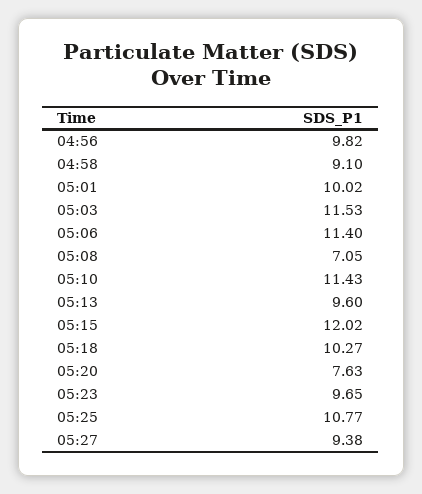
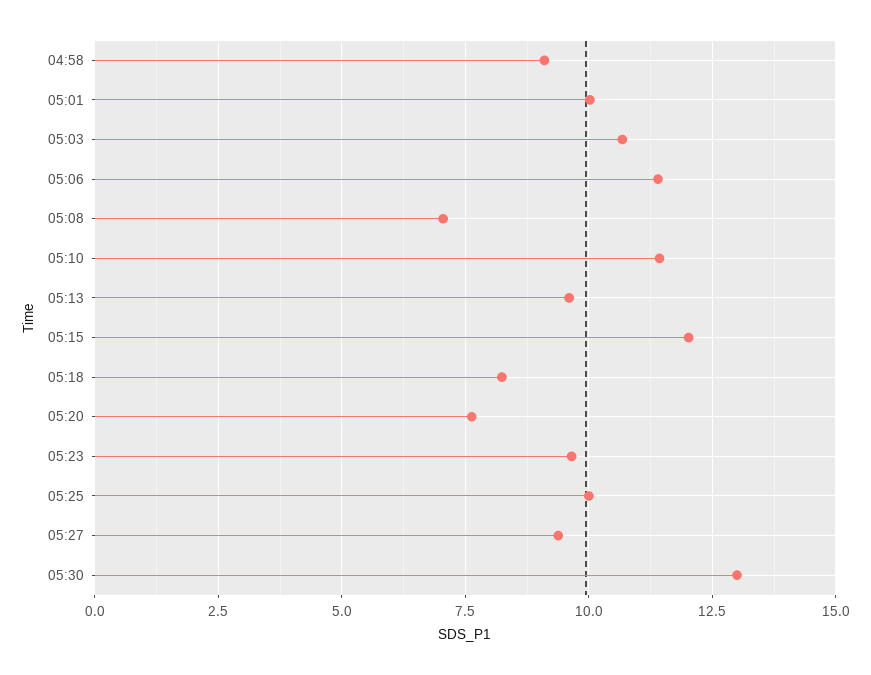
04:56: 9.82 -> none
05:03: 11.53 -> 10.75
05:18: 10.27 -> 8.25
05:25: 10.77 -> 10
05:30: none -> 13

